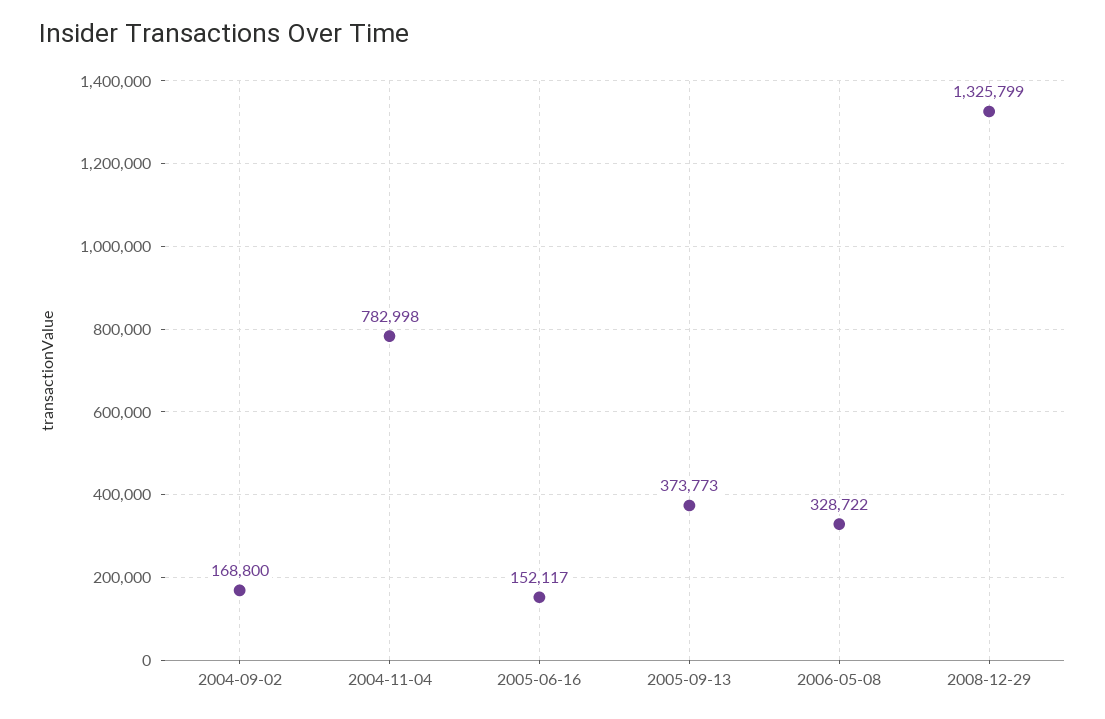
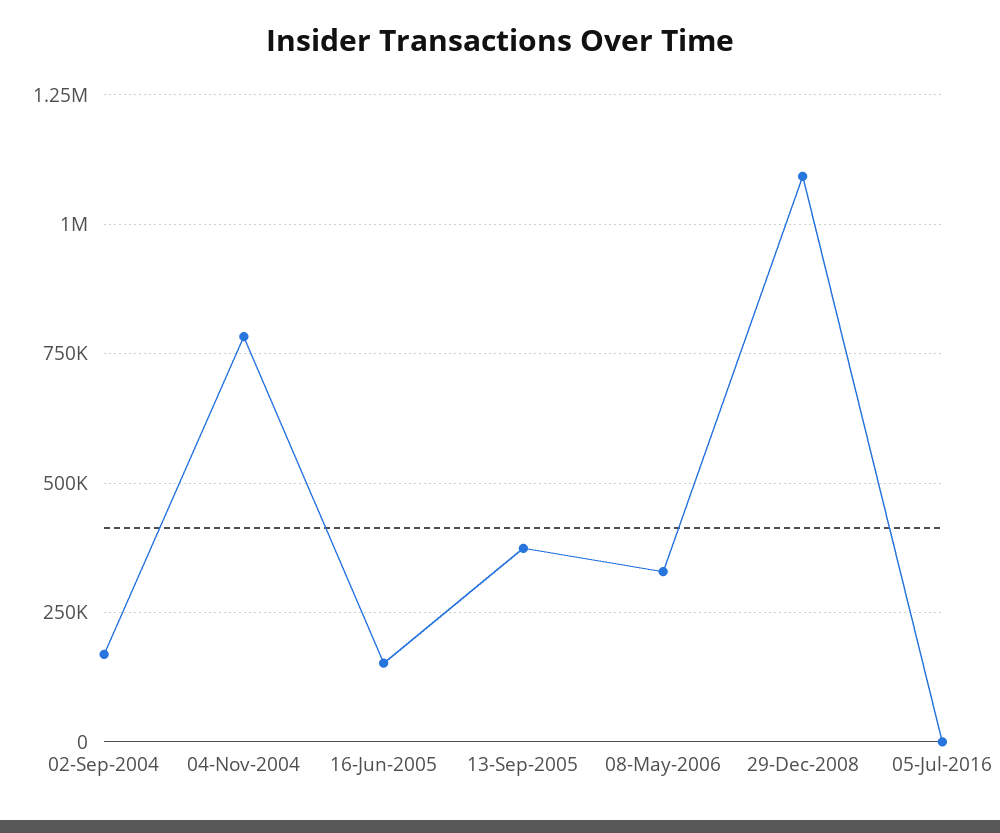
2008-12-29: 1325799 -> 1100000
05-Jul-2016: none -> 0

